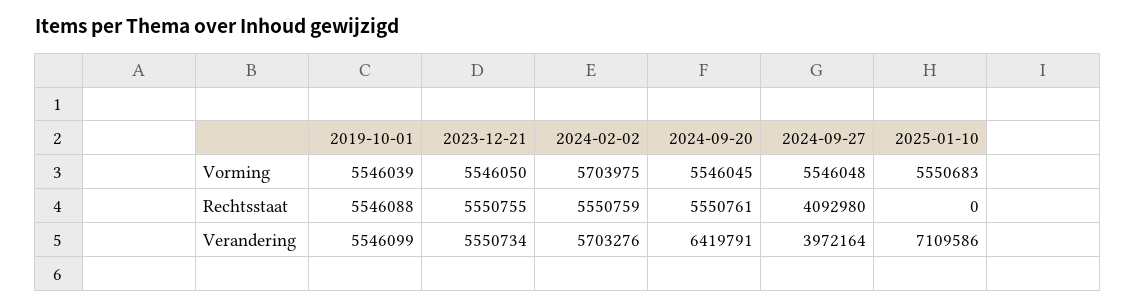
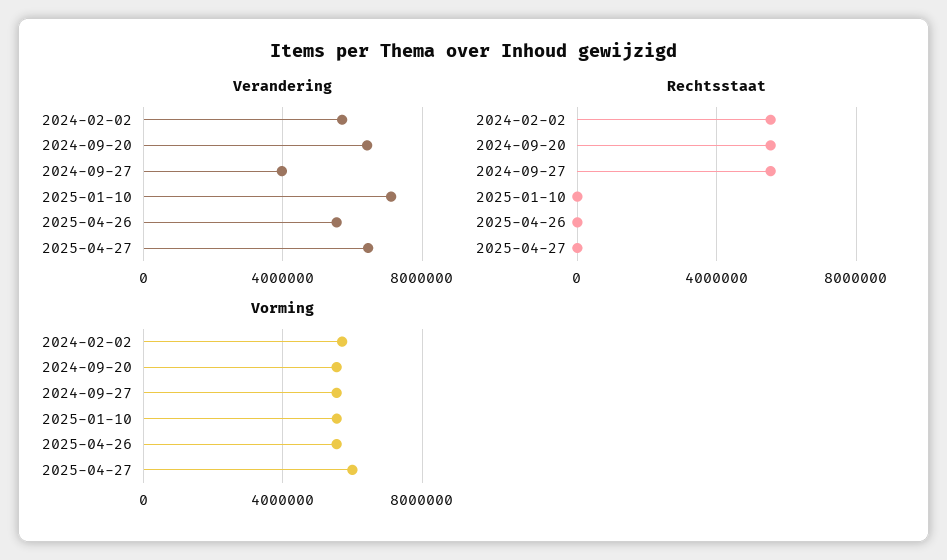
Vorming, 2019-10-01: 5546039 -> none
Vorming, 2023-12-21: 5546050 -> none
Rechtsstaat, 2019-10-01: 5546088 -> none
Rechtsstaat, 2023-12-21: 5550755 -> none
Rechtsstaat, 2024-09-27: 4092980 -> 5500000
Verandering, 2019-10-01: 5546099 -> none
Verandering, 2023-12-21: 5550734 -> none
Verandering, 2025-04-26: none -> 5500000
Verandering, 2025-04-27: none -> 6500000
Rechtsstaat, 2025-04-26: none -> 0
Rechtsstaat, 2025-04-27: none -> 0
Vorming, 2025-04-26: none -> 5500000
Vorming, 2025-04-27: none -> 6000000

